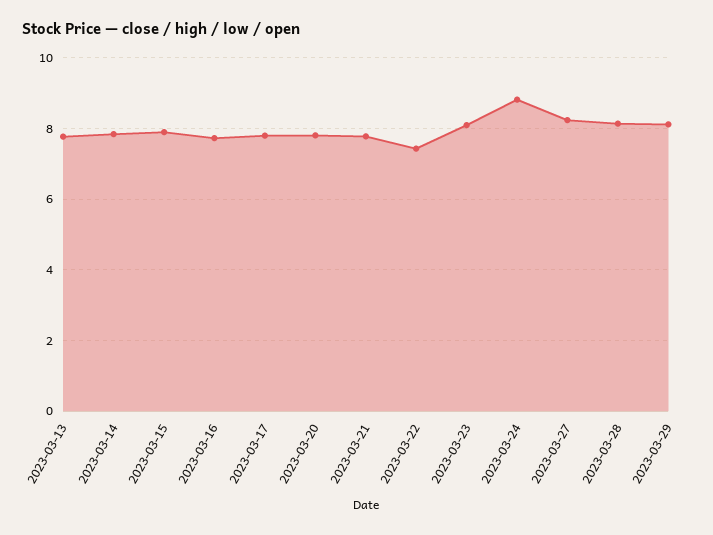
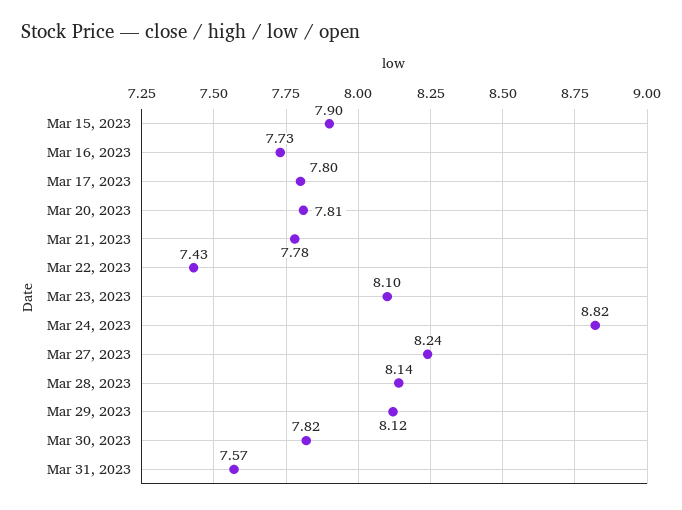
2023-03-13: 7.8 -> none
2023-03-14: 7.8 -> none
Mar 30, 2023: none -> 7.82
Mar 31, 2023: none -> 7.57

